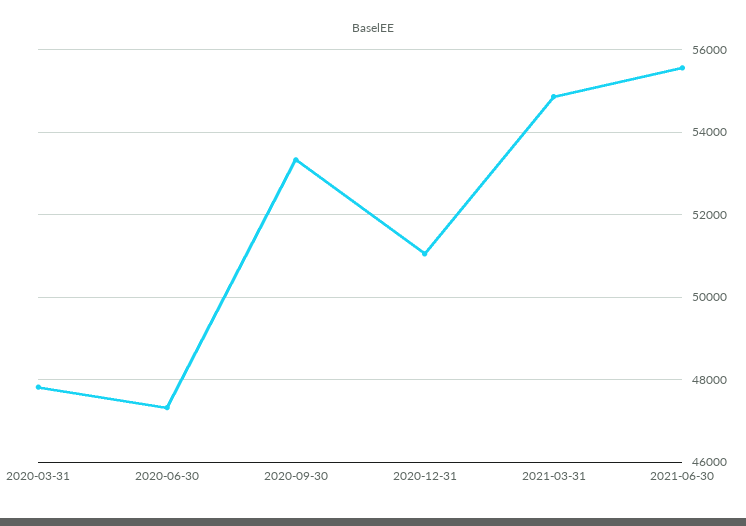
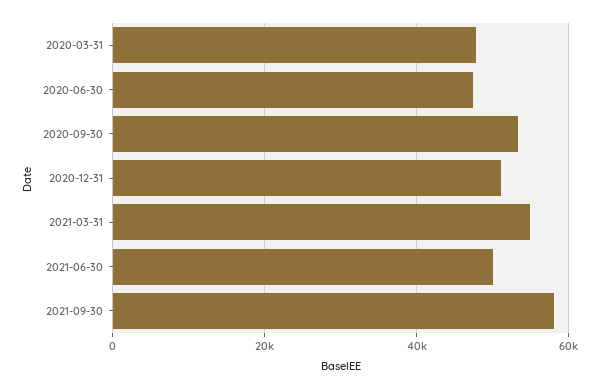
2021-06-30: 55600 -> 50000
2021-09-30: none -> 58000

